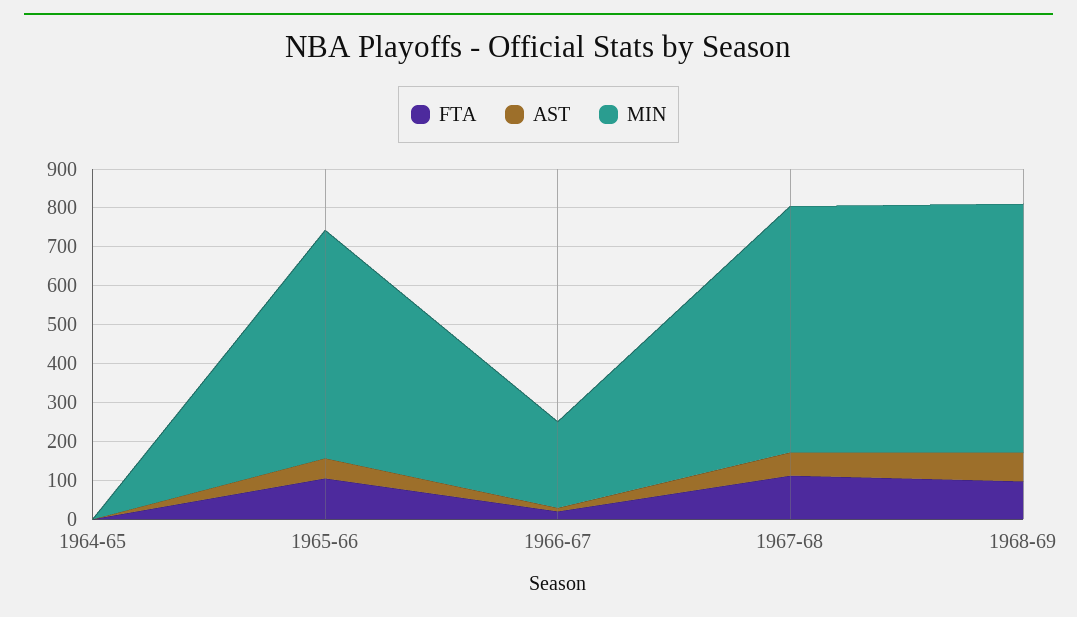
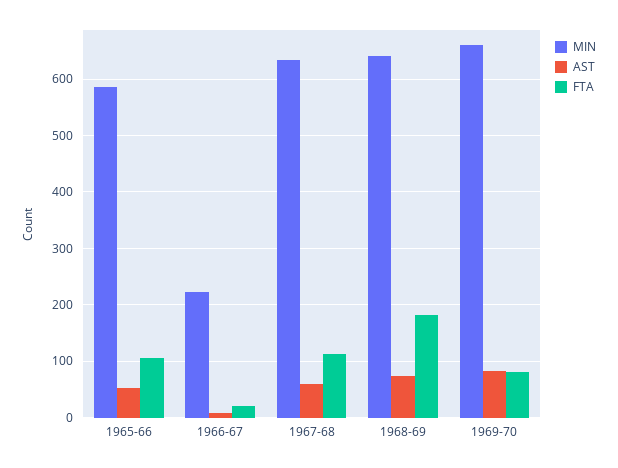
FTA, 1964-65: 0 -> none
AST, 1964-65: 0 -> none
MIN, 1964-65: 0 -> none
FTA, 1968-69: 100 -> 180
MIN, 1969-70: none -> 660
AST, 1969-70: none -> 80
FTA, 1969-70: none -> 80

